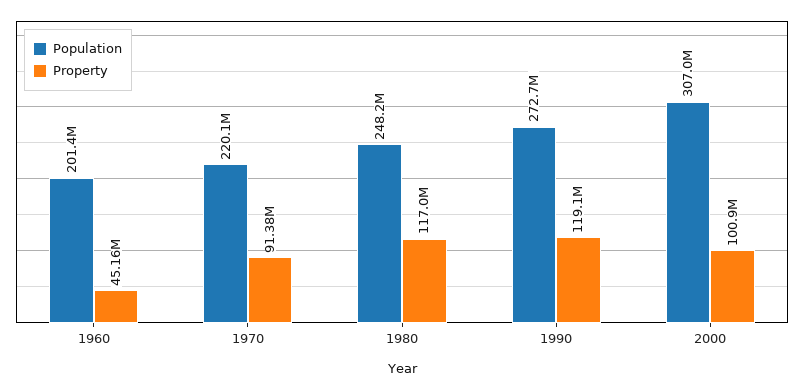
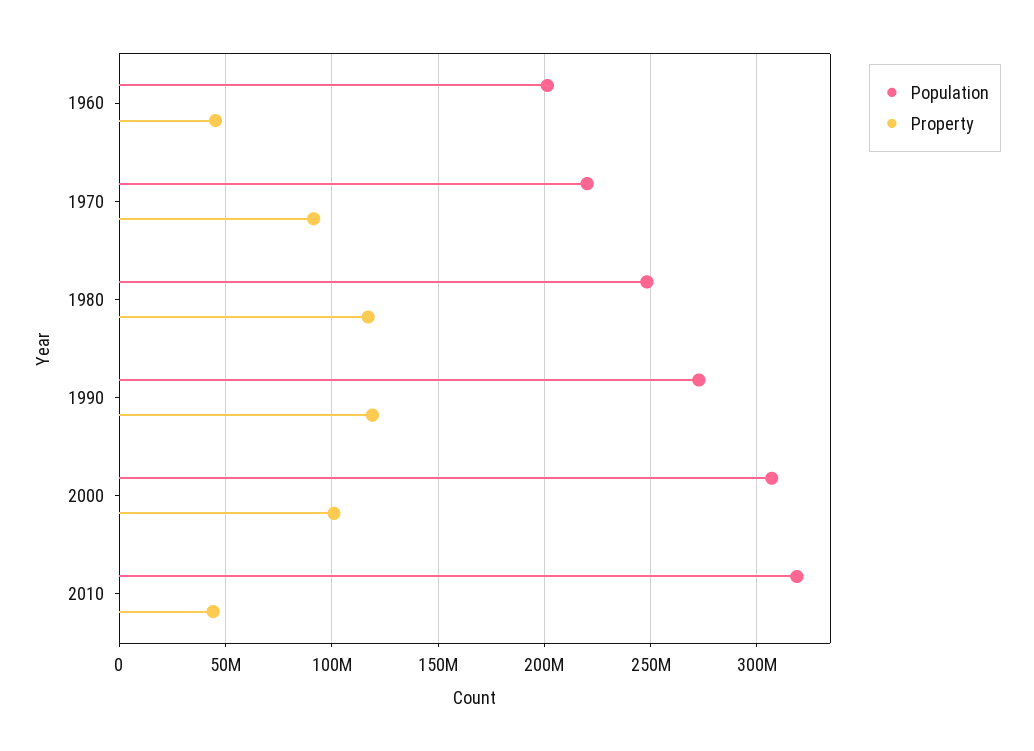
Population, 2010: none -> 320000000
Property, 2010: none -> 45000000

